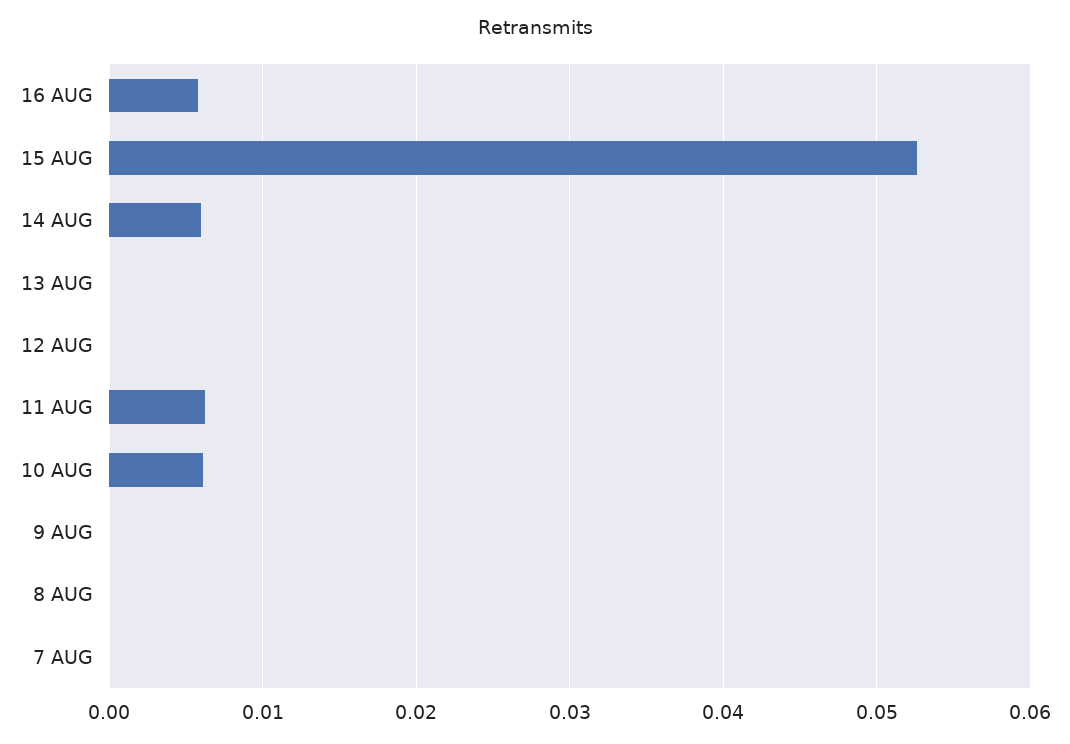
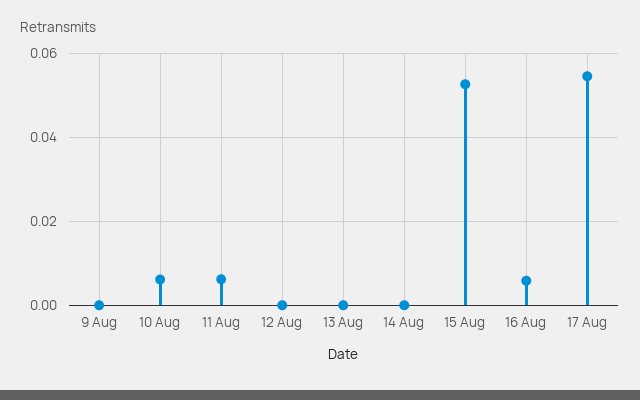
14 AUG: 0.006 -> 0
8 AUG: 0 -> none
7 AUG: 0 -> none
17 Aug: none -> 0.054

